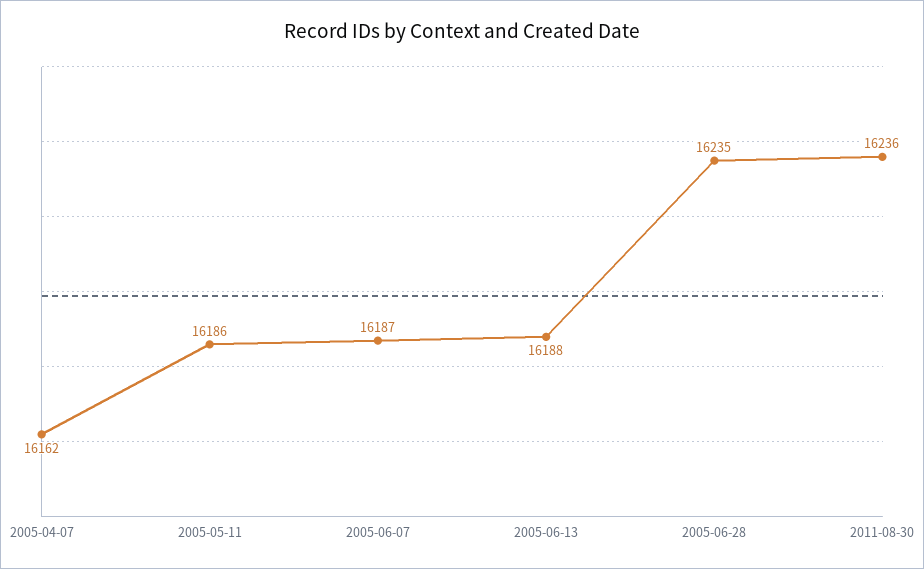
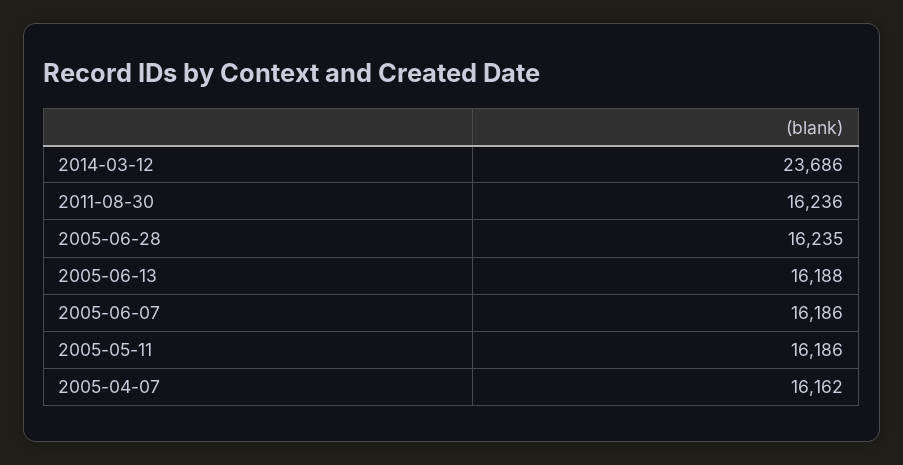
2005-06-07: 16187 -> 16186
2014-03-12: none -> 23686

